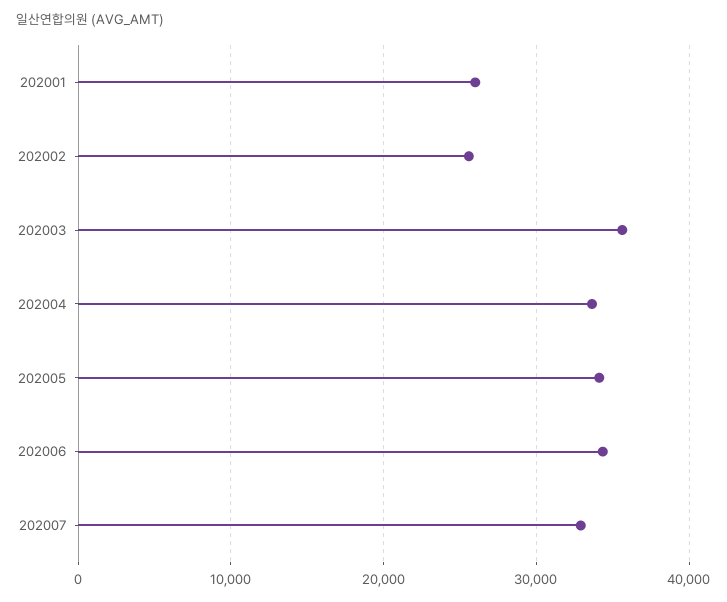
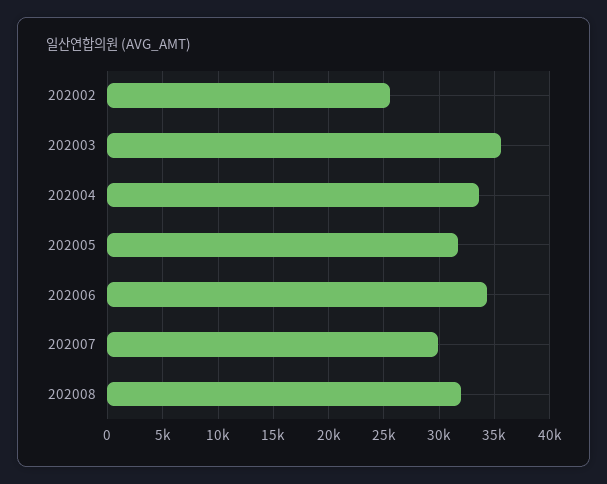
202001: 26000 -> none
202005: 34000 -> 32000
202007: 33000 -> 30000
202008: none -> 32000

